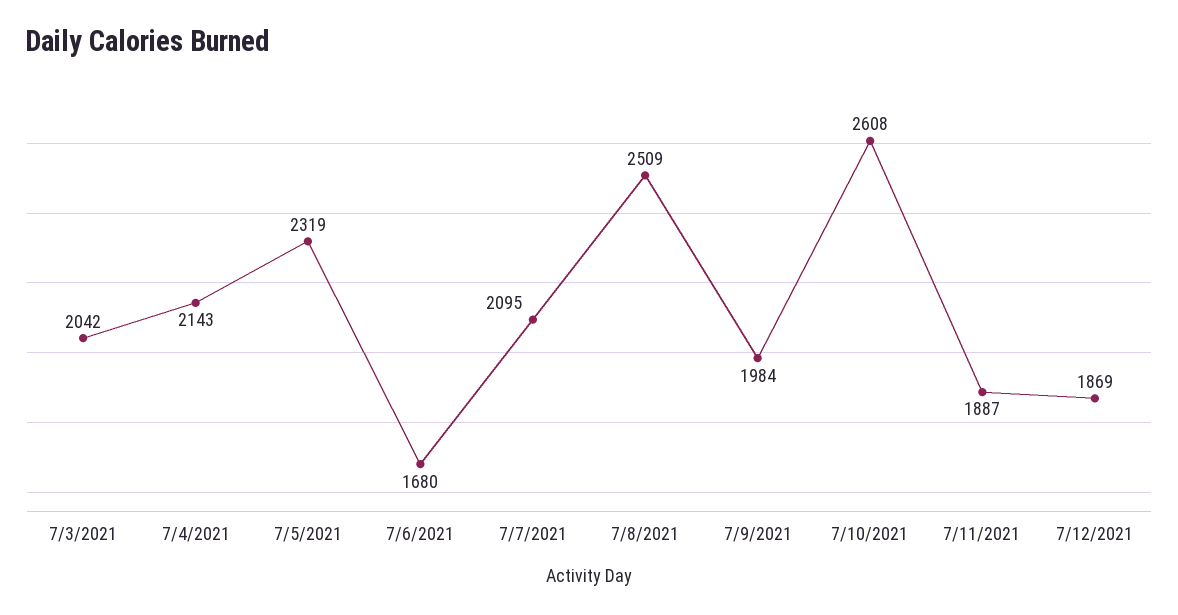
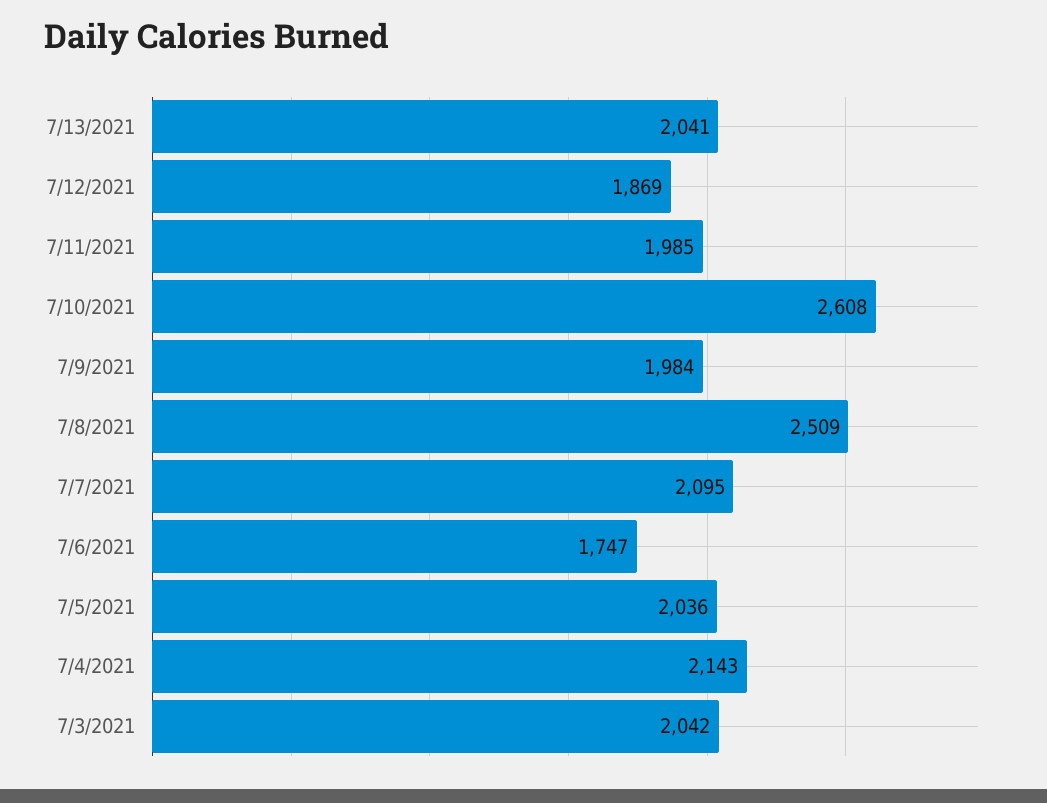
7/5/2021: 2319 -> 2036
7/6/2021: 1680 -> 1747
7/11/2021: 1887 -> 1985
7/13/2021: none -> 2041

